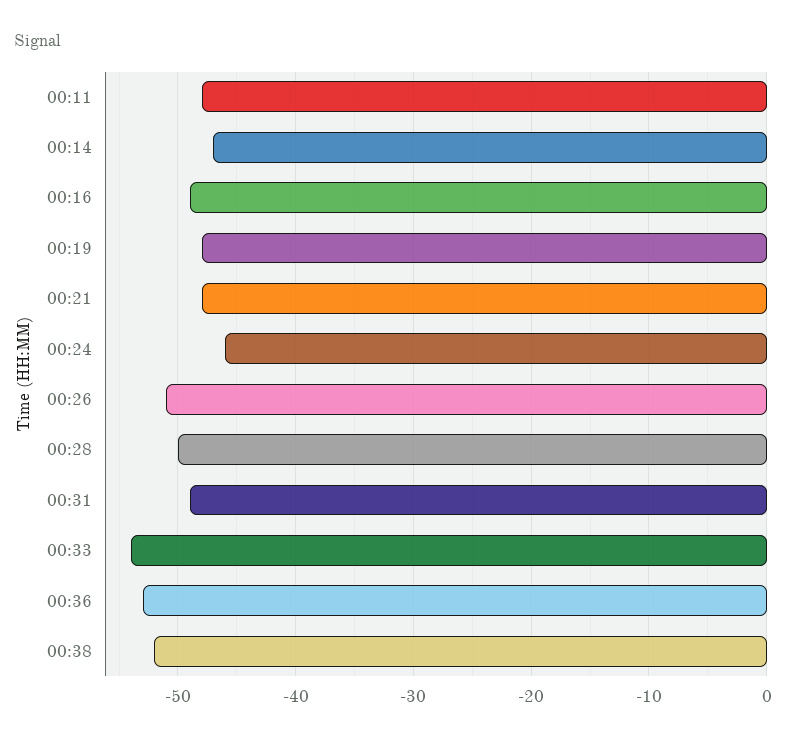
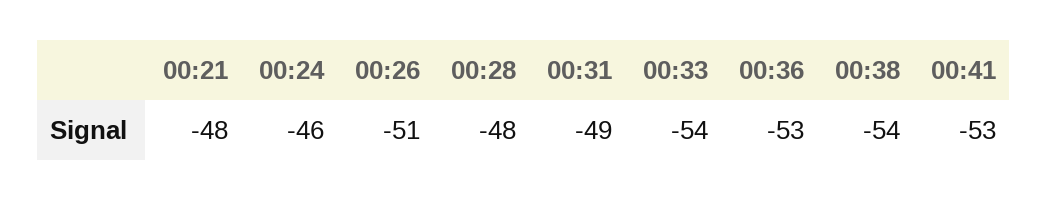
00:11: -48 -> none
00:14: -47 -> none
00:16: -49 -> none
00:19: -48 -> none
00:28: -50 -> -48
00:38: -52 -> -54
00:41: none -> -53

